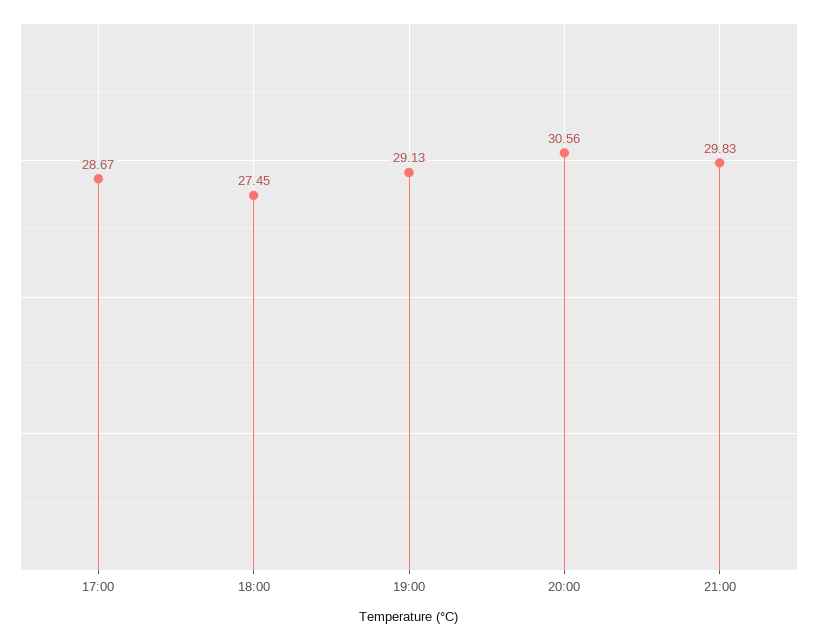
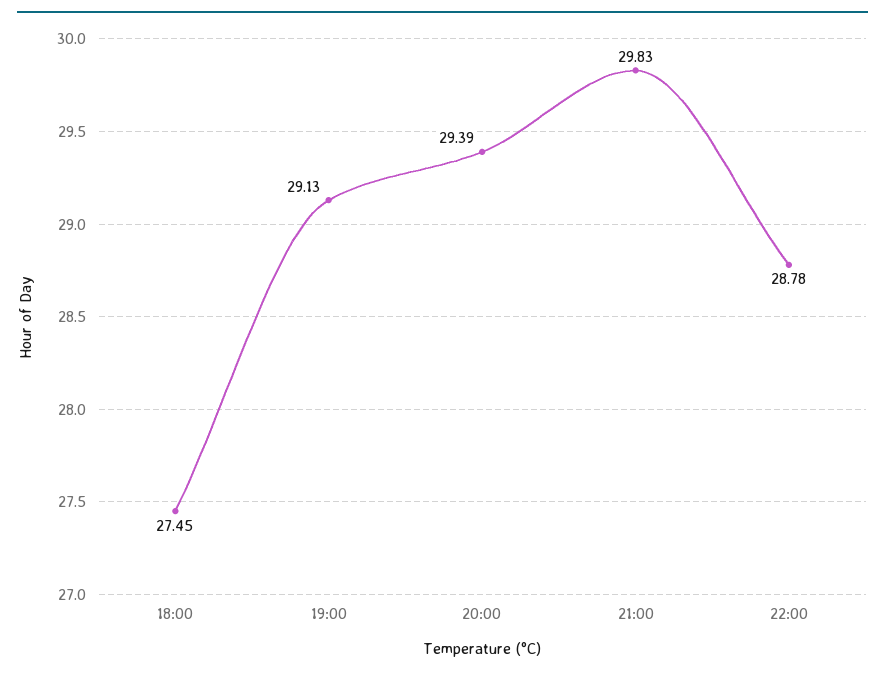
17:00: 28.67 -> none
20:00: 30.56 -> 29.39
22:00: none -> 28.78

